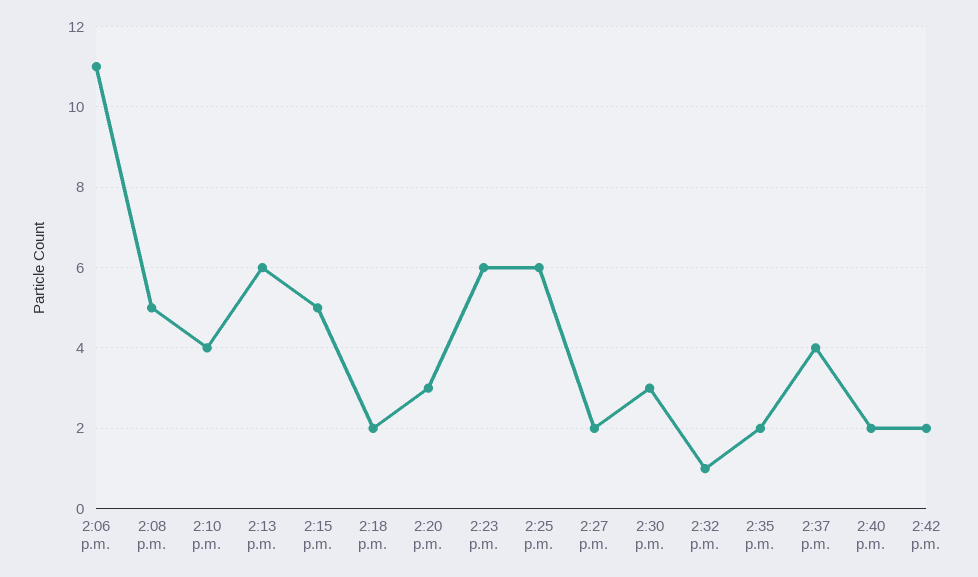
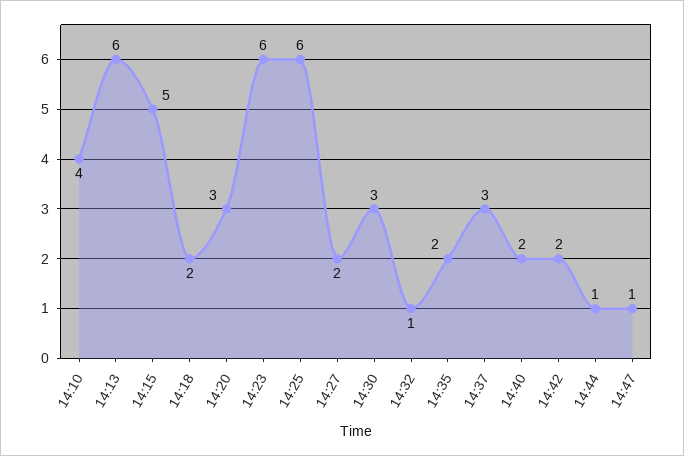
2:06 p.m.: 11 -> none
2:08 p.m.: 5 -> none
2:37 p.m.: 4 -> 3
14:44: none -> 1
14:47: none -> 1

